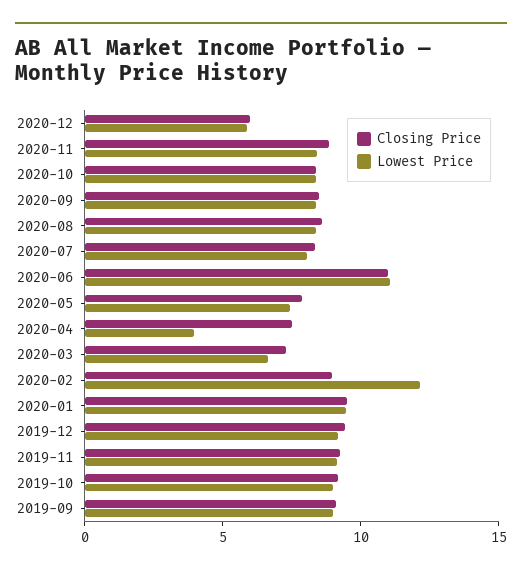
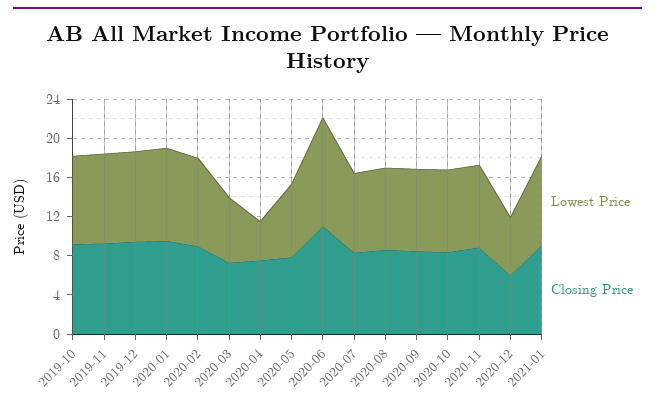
Lowest Price, 2020-02: 12 -> 9
Closing Price, 2019-09: 9 -> none
Lowest Price, 2019-09: 9 -> none
Lowest Price, 2021-01: none -> 9
Closing Price, 2021-01: none -> 9

